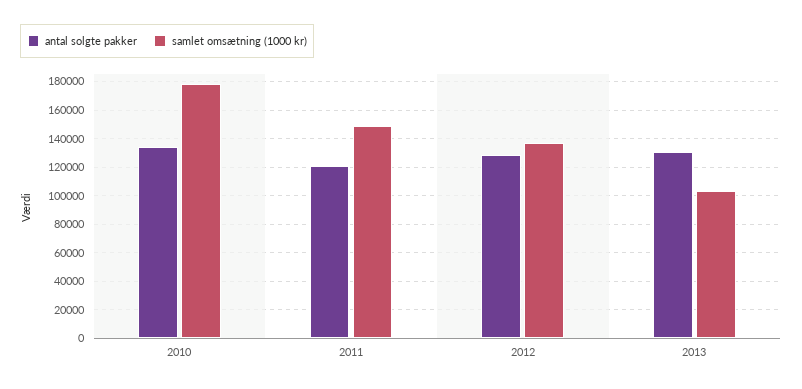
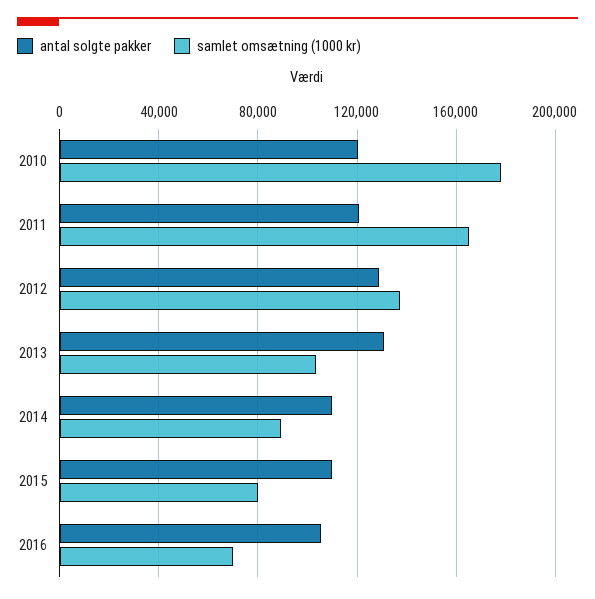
antal solgte pakker, 2010: 135000 -> 120000
samlet omsætning (1000 kr), 2011: 150000 -> 165000
antal solgte pakker, 2014: none -> 110000
samlet omsætning (1000 kr), 2014: none -> 90000
antal solgte pakker, 2015: none -> 110000
samlet omsætning (1000 kr), 2015: none -> 80000
antal solgte pakker, 2016: none -> 105000
samlet omsætning (1000 kr), 2016: none -> 70000

